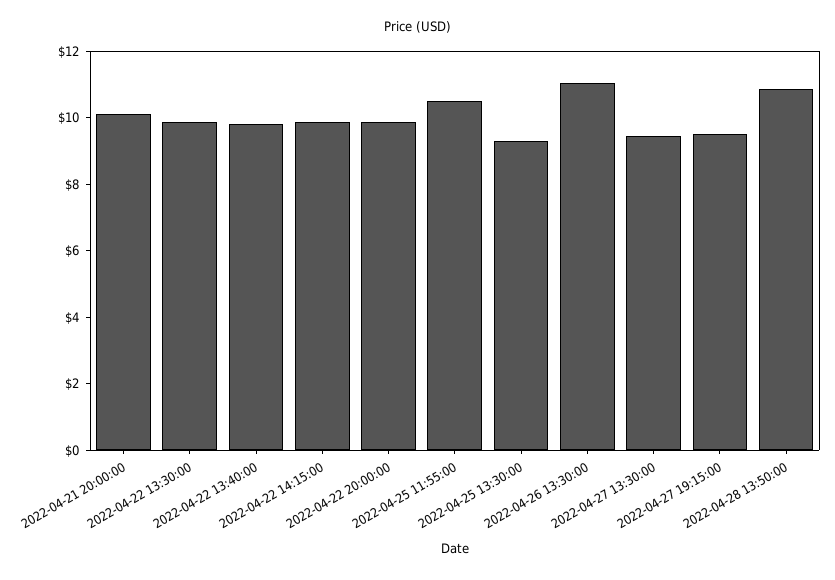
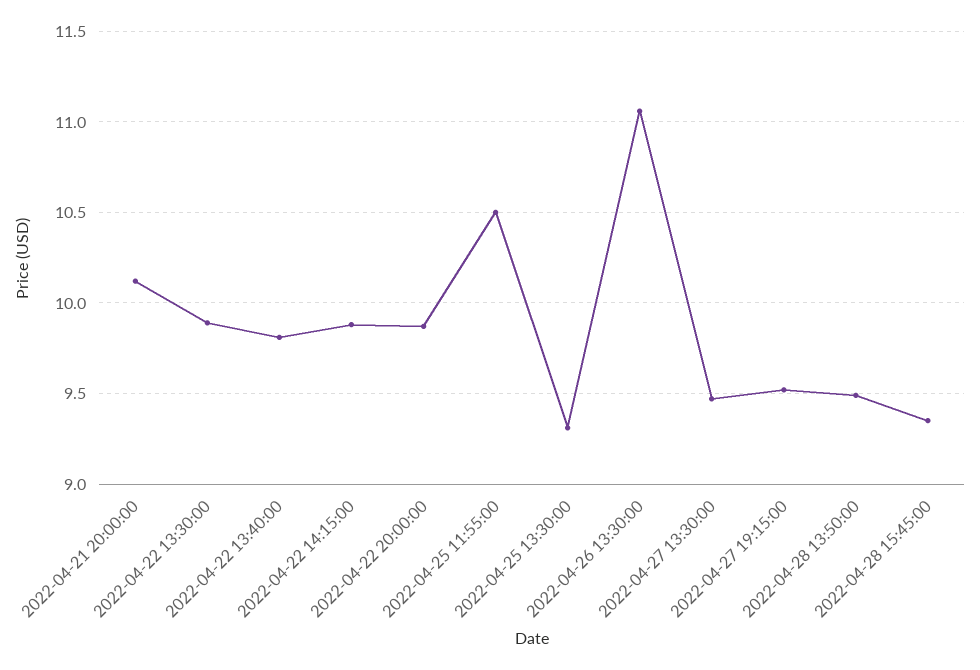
2022-04-28 13:50:00: 11 -> 9.5
2022-04-28 15:45:00: none -> 9.35

